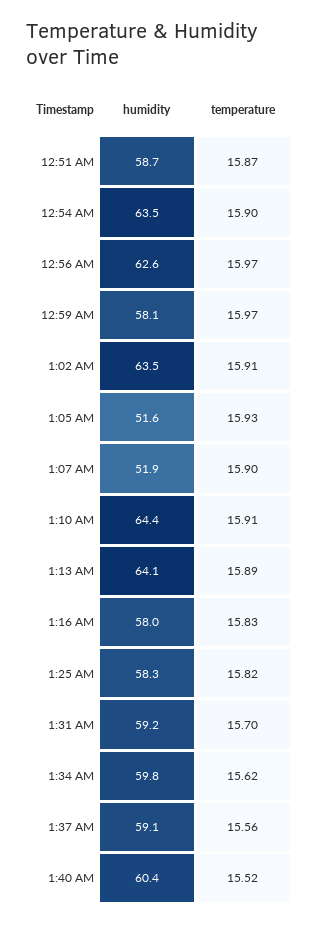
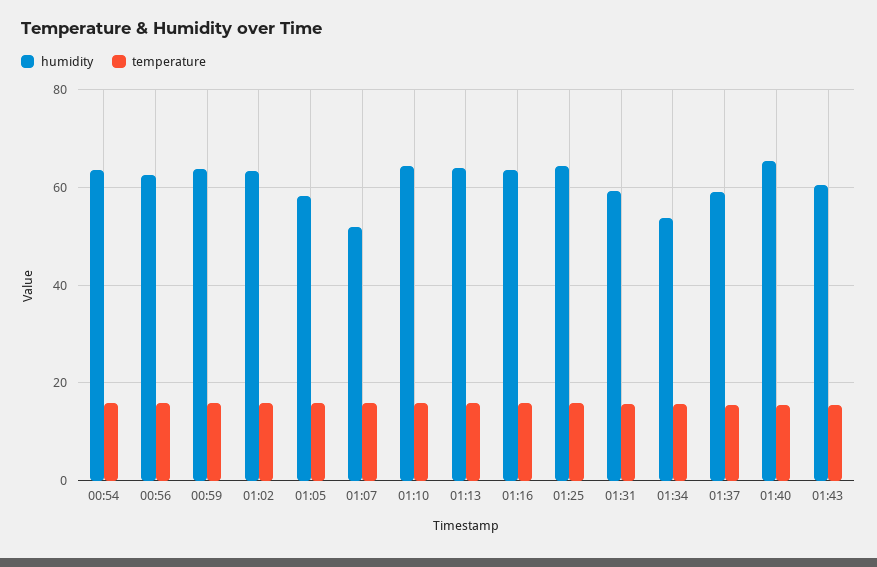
humidity, 12:51 AM: 58.7 -> none
temperature, 12:51 AM: 15.87 -> none
humidity, 12:59 AM: 58.1 -> 64
humidity, 1:05 AM: 51.6 -> 58
humidity, 1:16 AM: 58 -> 64
humidity, 1:25 AM: 58.3 -> 64
humidity, 1:34 AM: 59.8 -> 54
humidity, 1:40 AM: 60.4 -> 66
humidity, 01:43: none -> 60
temperature, 01:43: none -> 16

